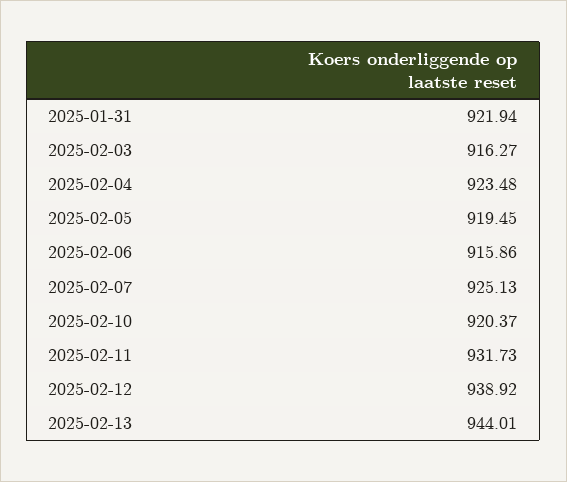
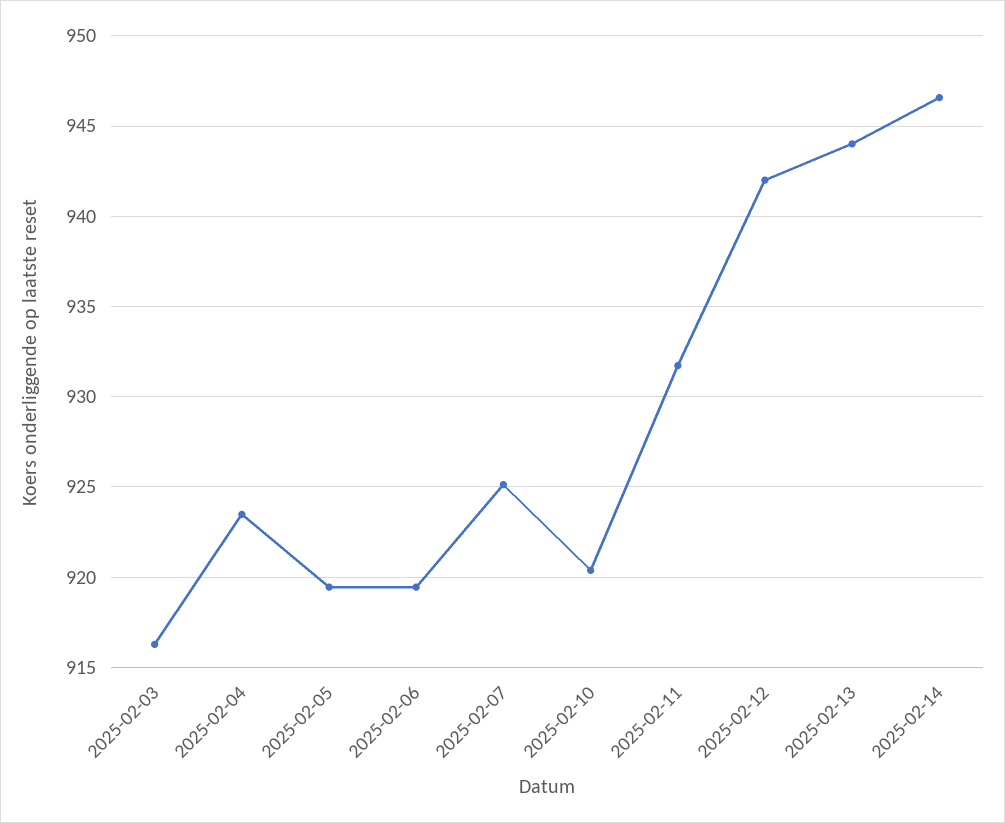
2025-01-31: 921.94 -> none
2025-02-06: 915.86 -> 919.5
2025-02-12: 938.92 -> 942
2025-02-14: none -> 946.5

